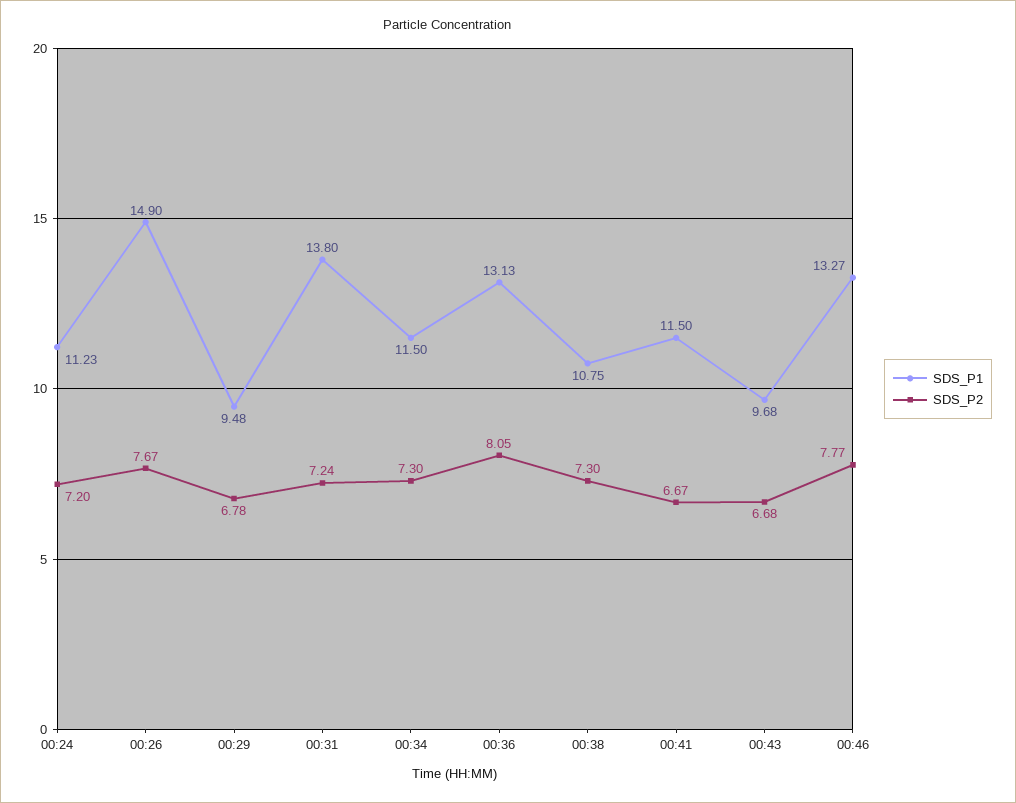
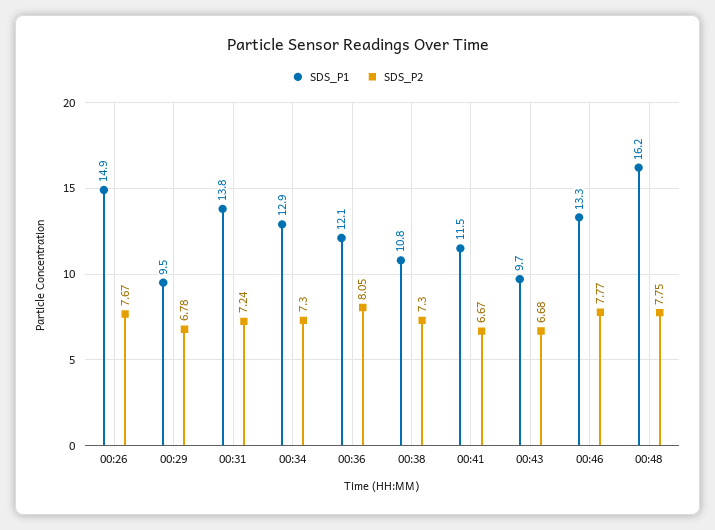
SDS_P1, 00:24: 11.23 -> none
SDS_P2, 00:24: 7.2 -> none
SDS_P1, 00:34: 11.5 -> 12.9
SDS_P1, 00:36: 13.13 -> 12.1
SDS_P1, 00:48: none -> 16.2
SDS_P2, 00:48: none -> 7.75

